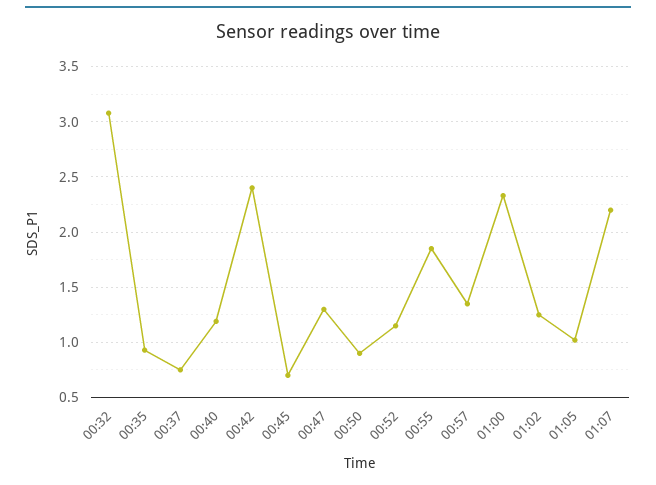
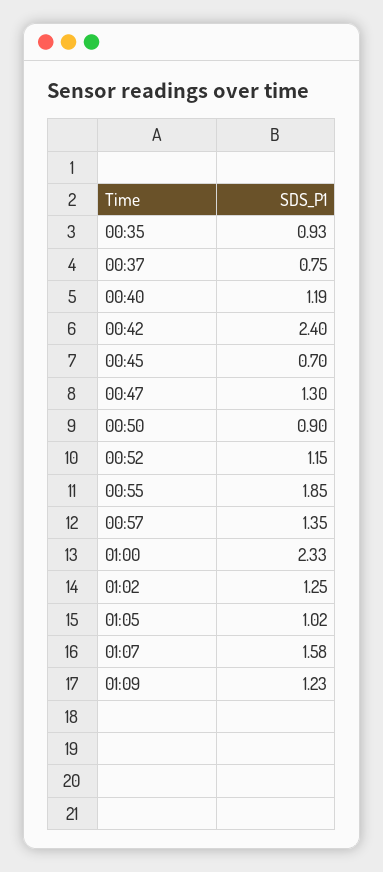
00:32: 3.1 -> none
01:07: 2.2 -> 1.58
01:09: none -> 1.23

